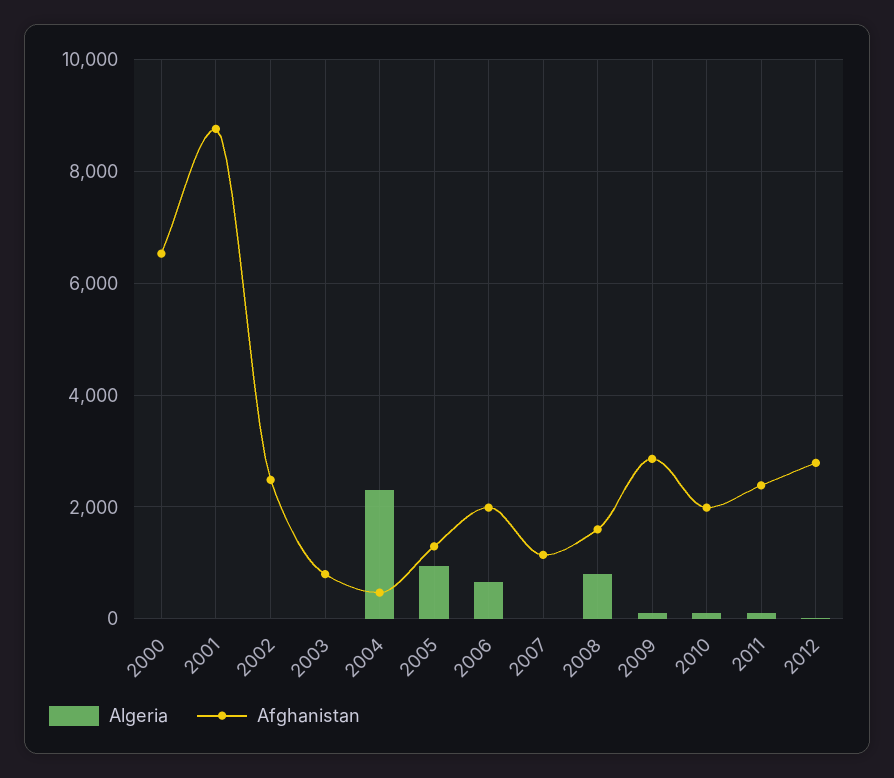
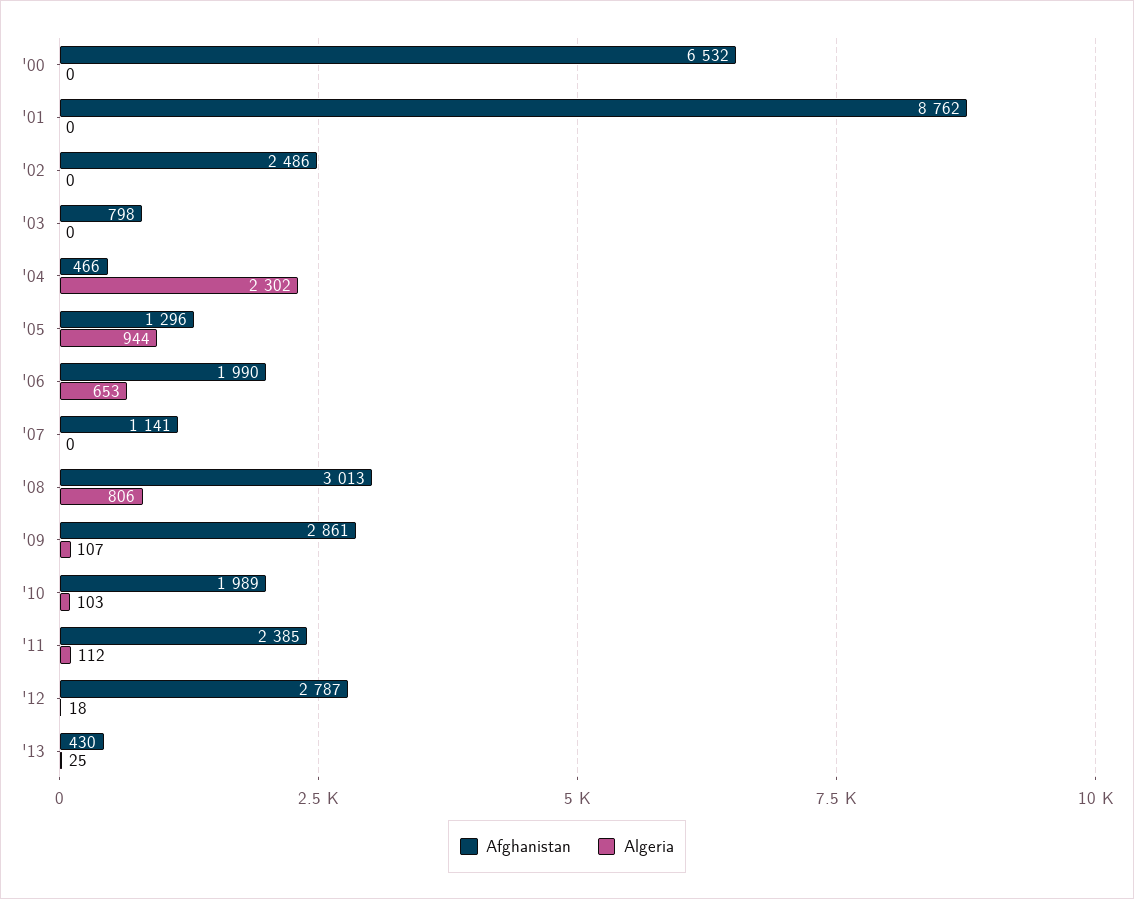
Afghanistan, 2008: 1600 -> 3013
Afghanistan, '13: none -> 430
Algeria, '13: none -> 25

